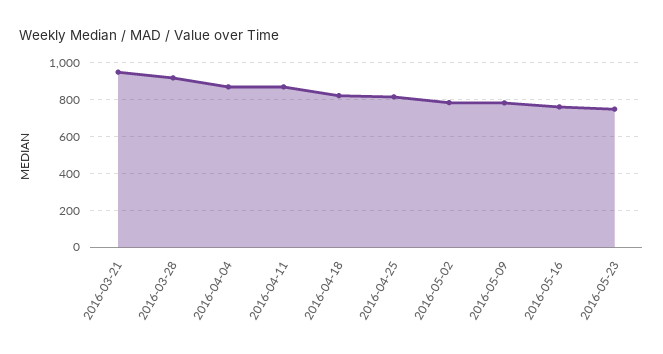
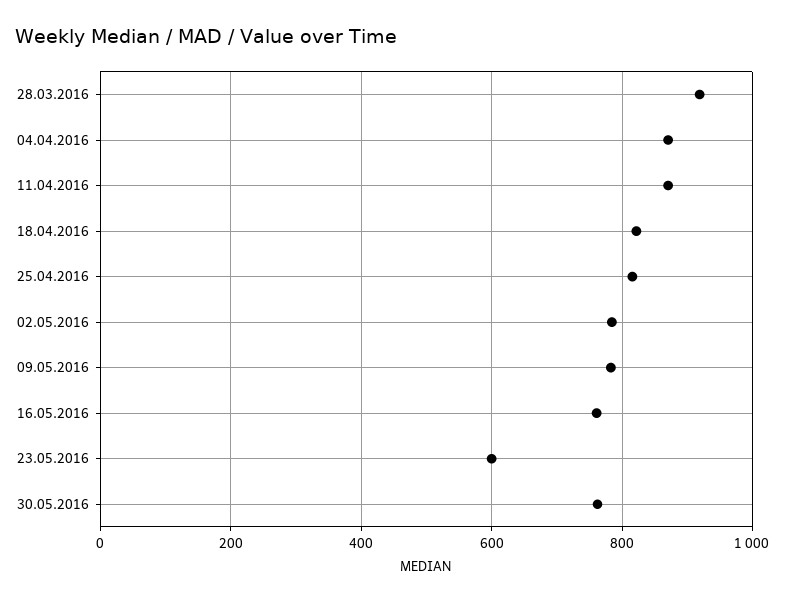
2016-03-21: 950 -> none
2016-05-23: 750 -> 600
30.05.2016: none -> 760

